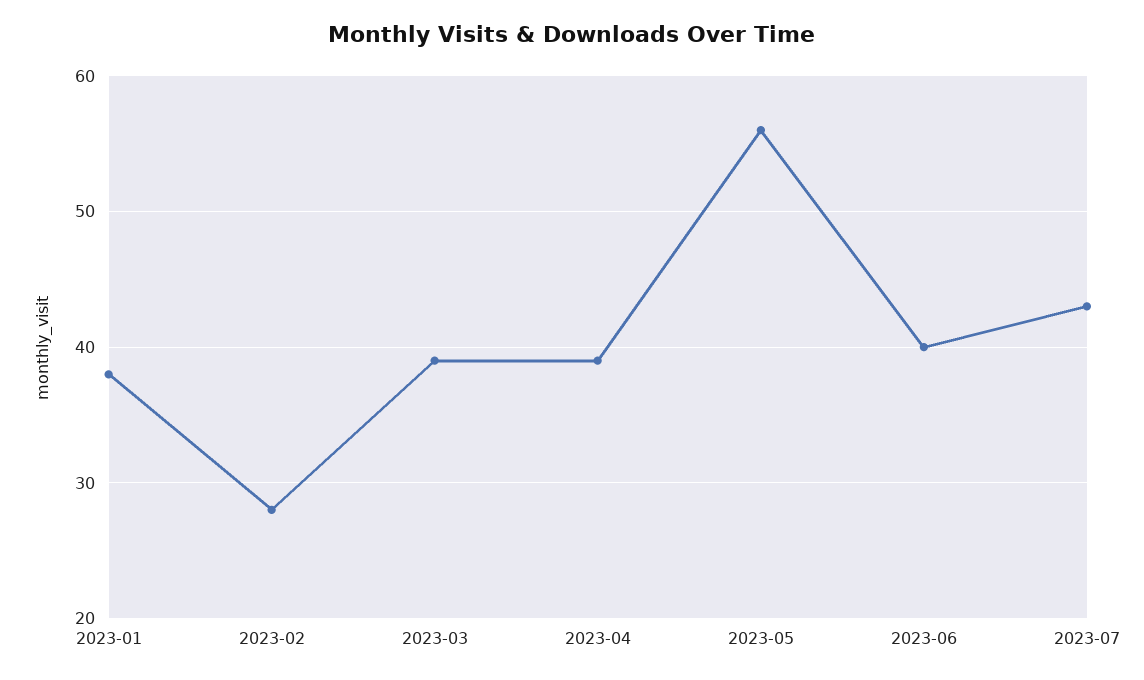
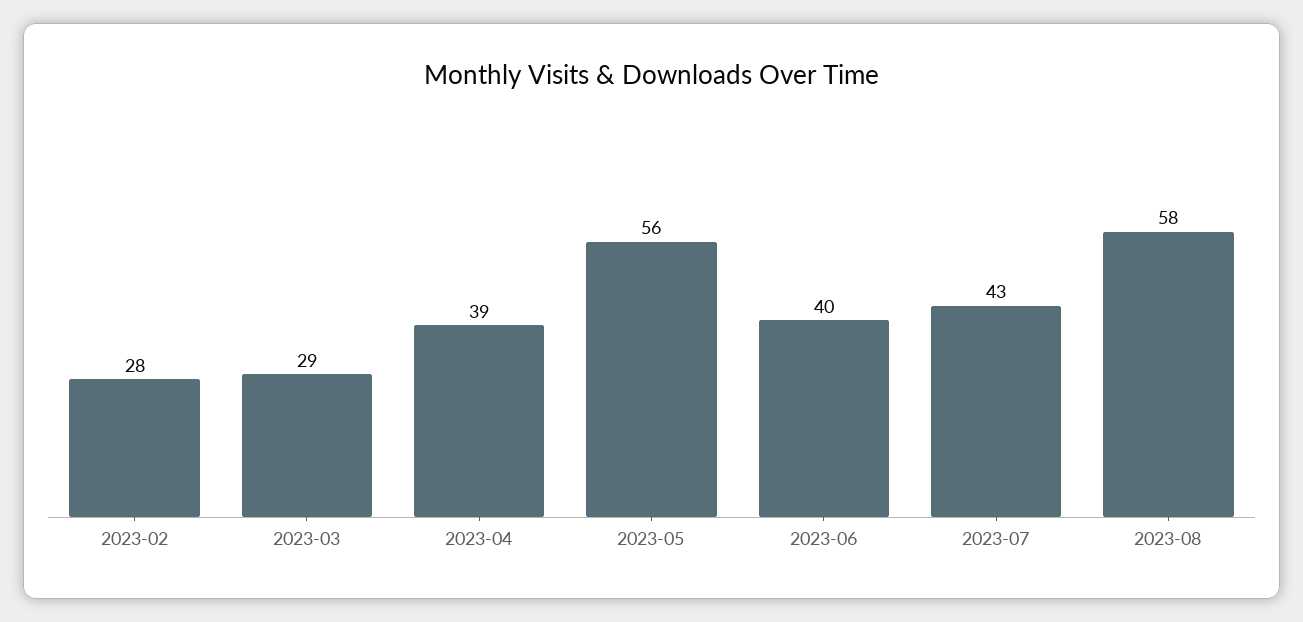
2023-01: 38 -> none
2023-03: 39 -> 29
2023-08: none -> 58

